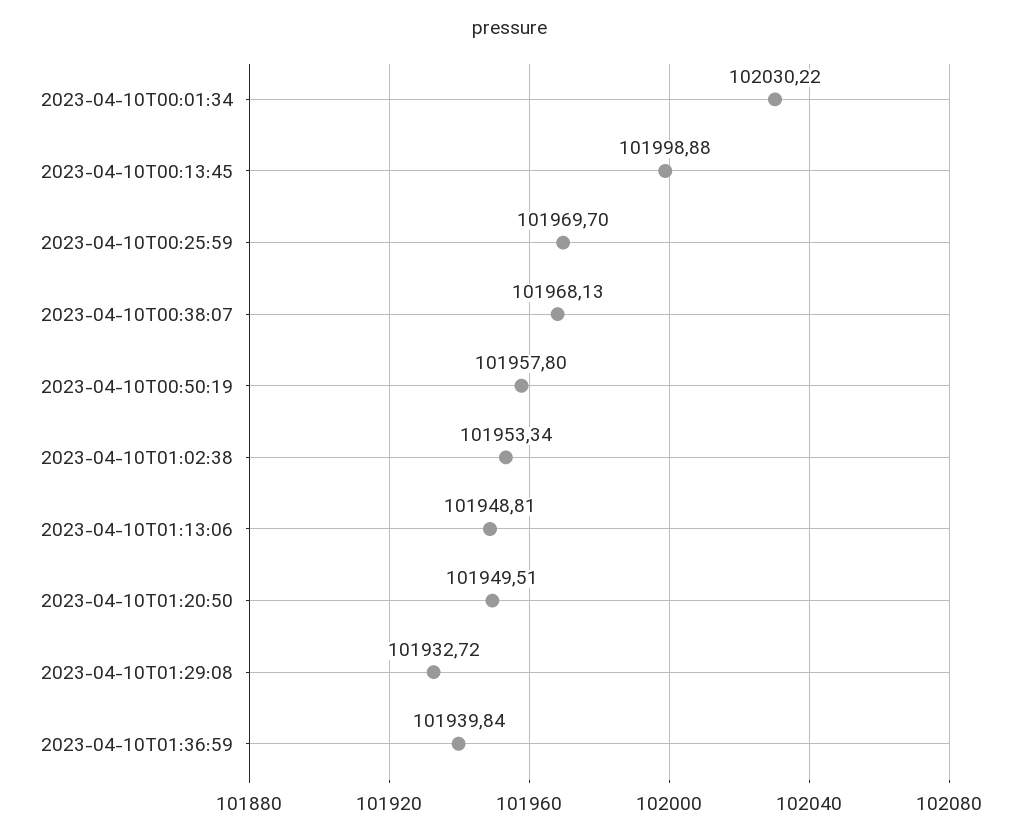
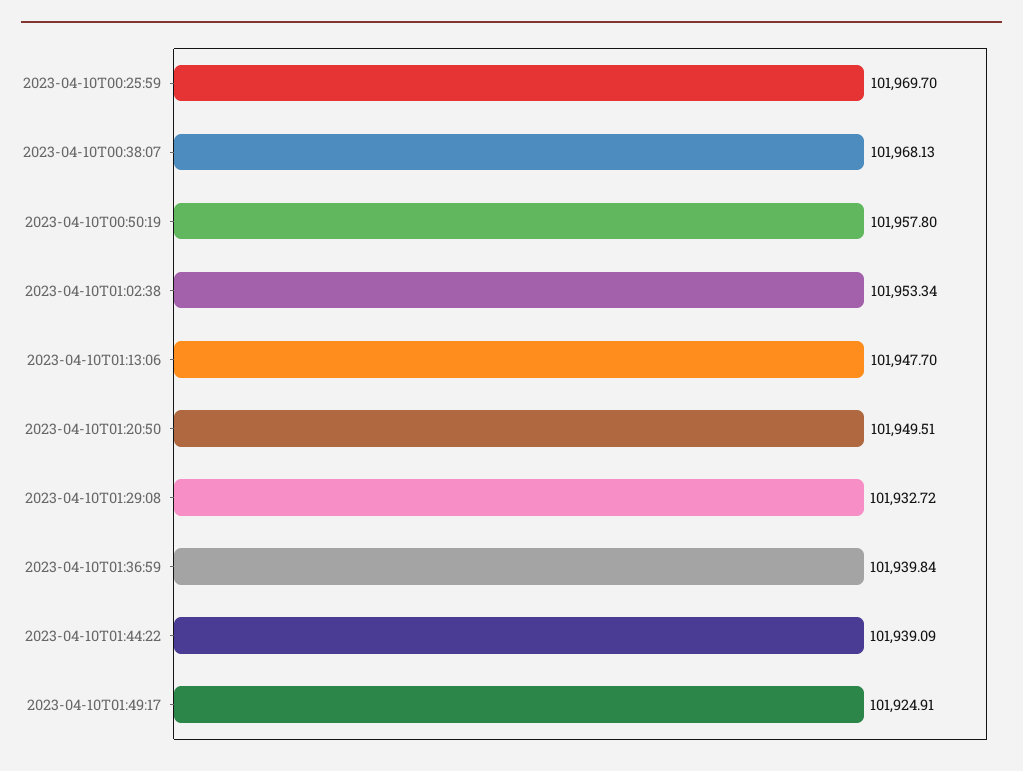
2023-04-10T00:01:34: 102030.22 -> none
2023-04-10T00:13:45: 101998.88 -> none
2023-04-10T01:13:06: 101948.81 -> 101947.7
2023-04-10T01:44:22: none -> 101939.09
2023-04-10T01:49:17: none -> 101924.91

